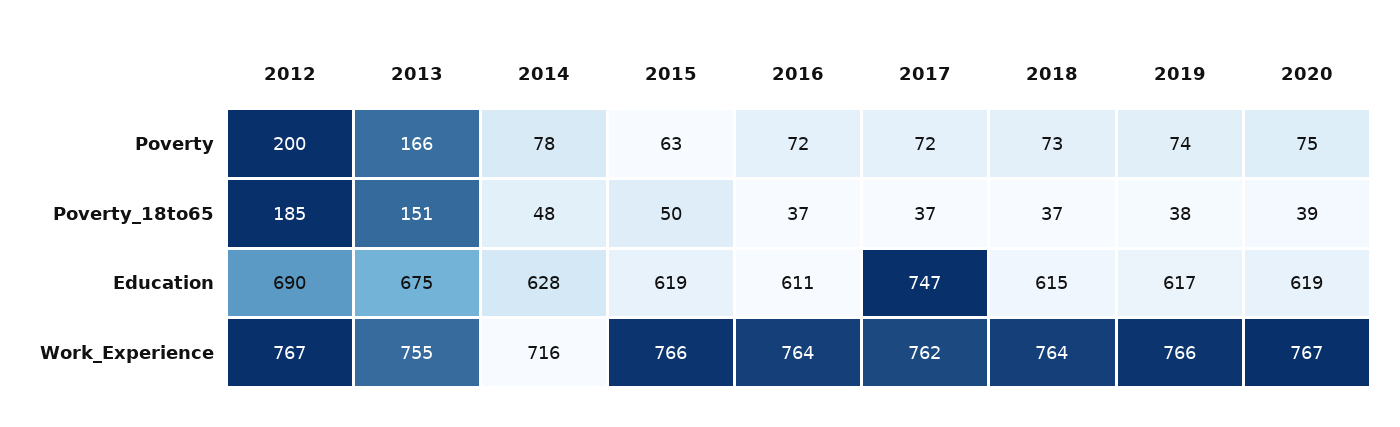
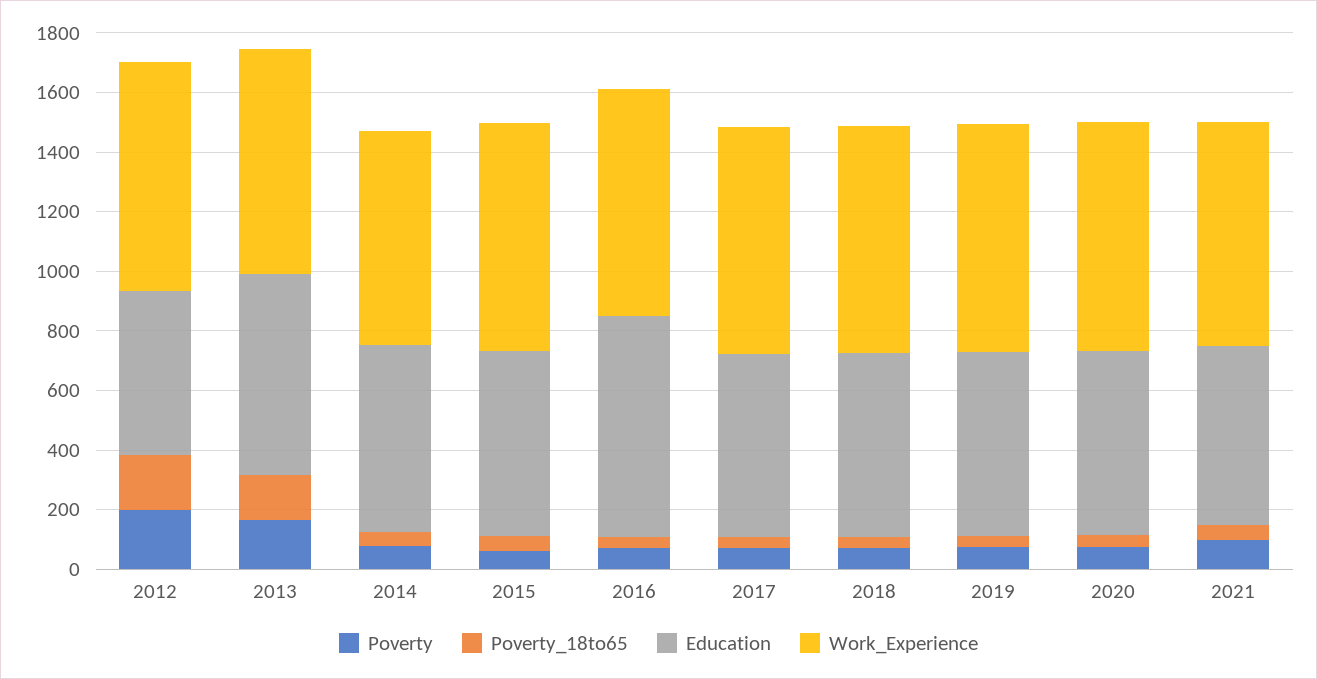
Education, 2012: 690 -> 550
Education, 2016: 611 -> 750
Education, 2017: 747 -> 600
Poverty, 2021: none -> 100
Poverty_18to65, 2021: none -> 50
Education, 2021: none -> 600
Work_Experience, 2021: none -> 750

